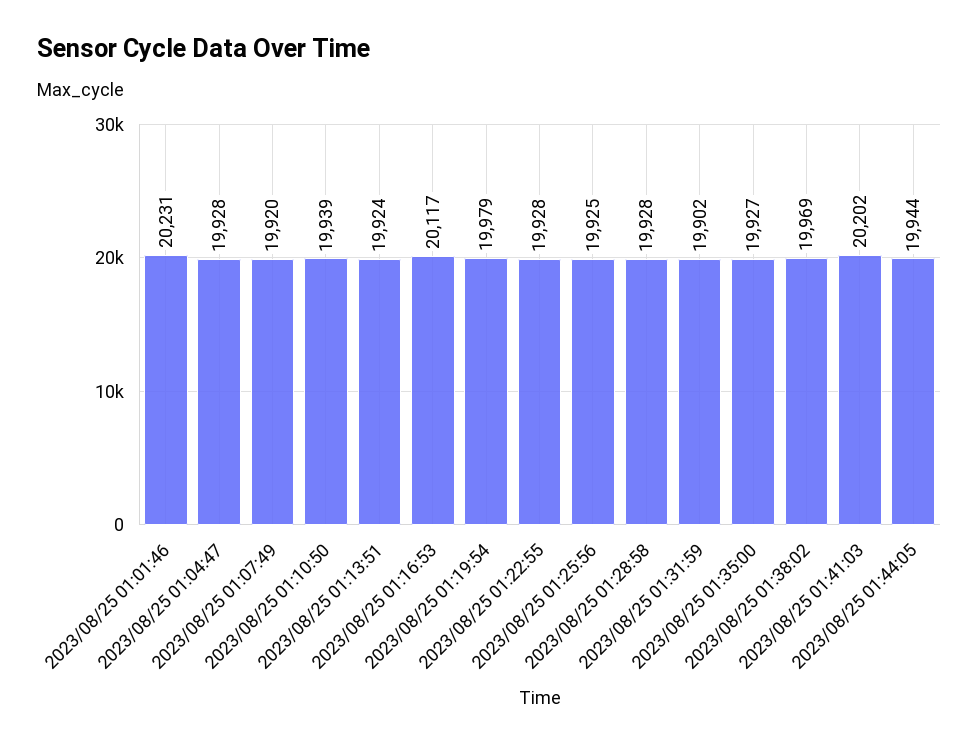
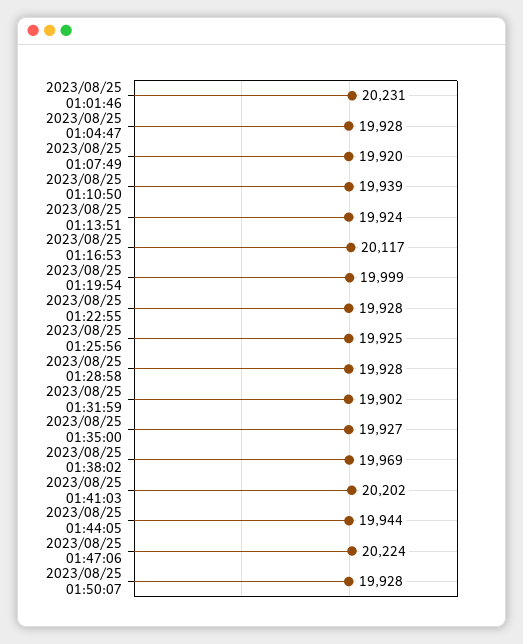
2023/08/25 01:19:54: 19979 -> 19999
2023/08/25 01:47:06: none -> 20224
2023/08/25 01:50:07: none -> 19928

